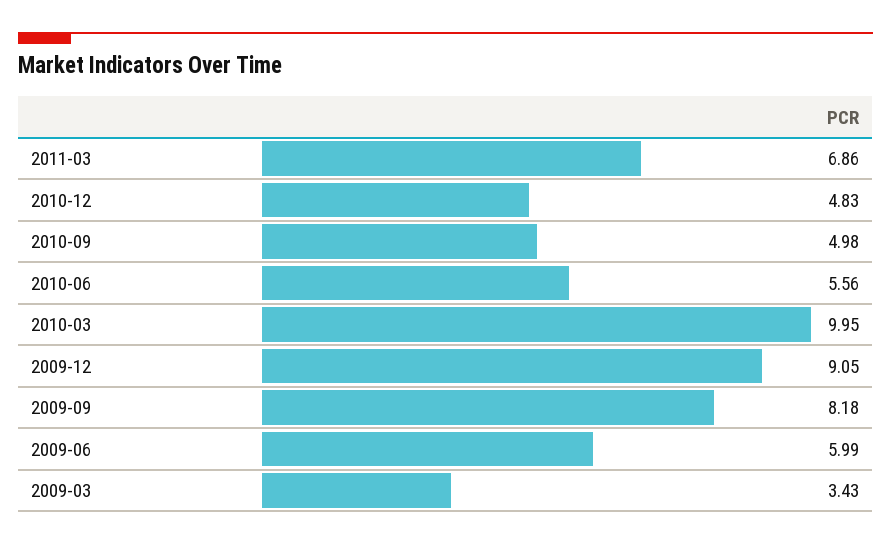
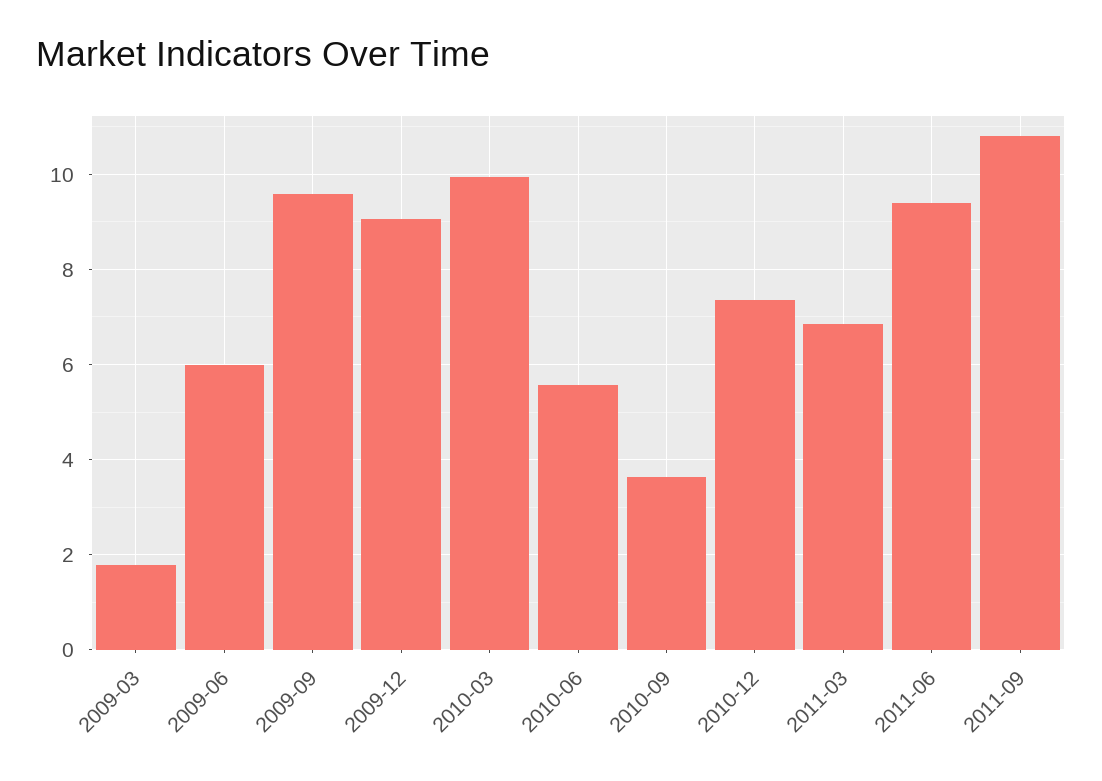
2010-12: 4.83 -> 7.4
2010-09: 4.98 -> 3.6
2009-09: 8.18 -> 9.6
2009-03: 3.43 -> 1.8
2011-06: none -> 9.4
2011-09: none -> 10.8

